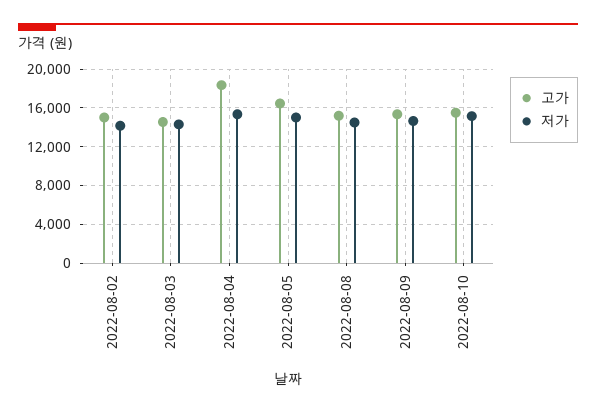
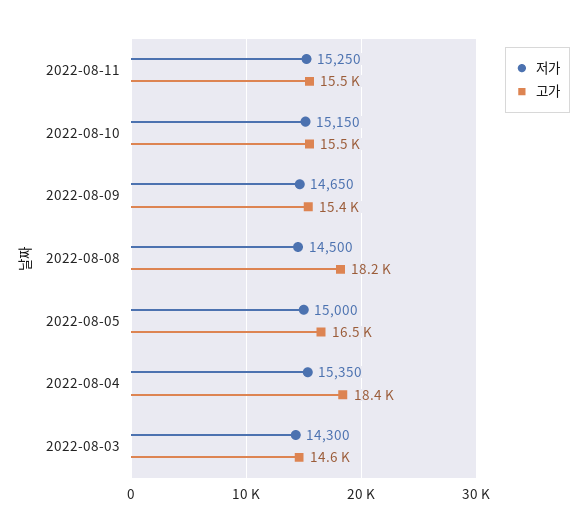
고가, 2022-08-02: 15000 -> none
저가, 2022-08-02: 14000 -> none
고가, 2022-08-08: 15000 -> 18200
저가, 2022-08-11: none -> 15250
고가, 2022-08-11: none -> 15500

